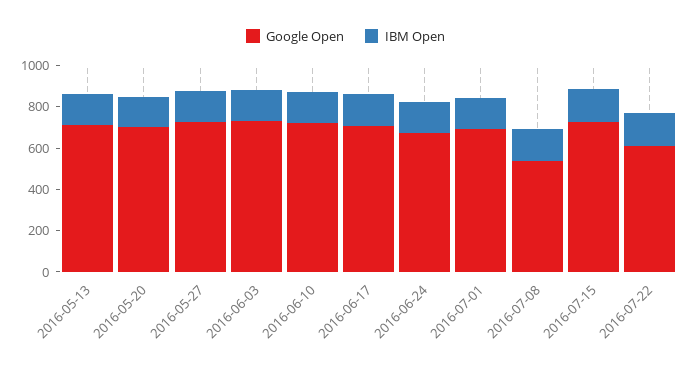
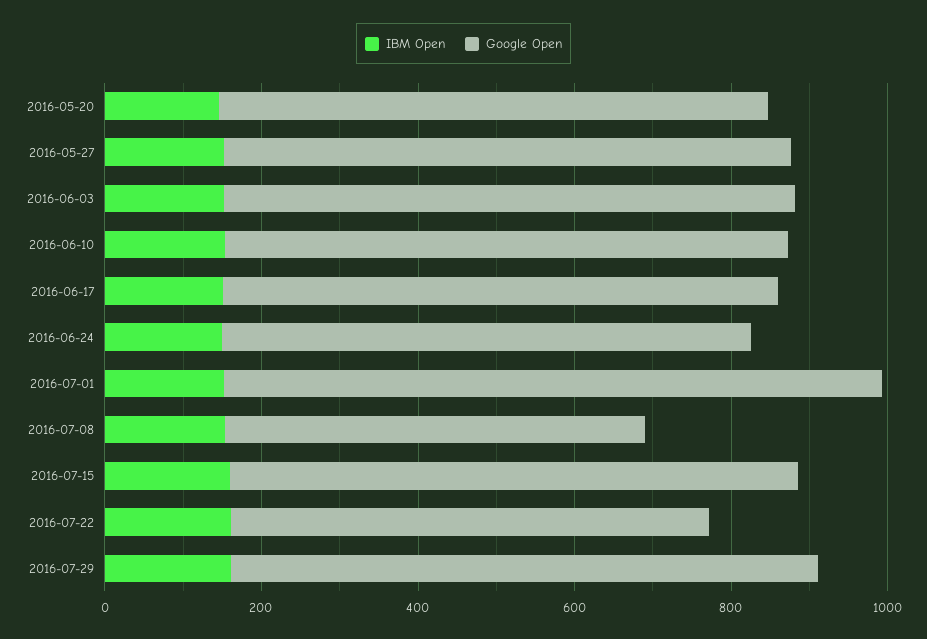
Google Open, 2016-05-13: 700 -> none
IBM Open, 2016-05-13: 150 -> none
Google Open, 2016-07-01: 700 -> 850
IBM Open, 2016-07-29: none -> 150
Google Open, 2016-07-29: none -> 750

